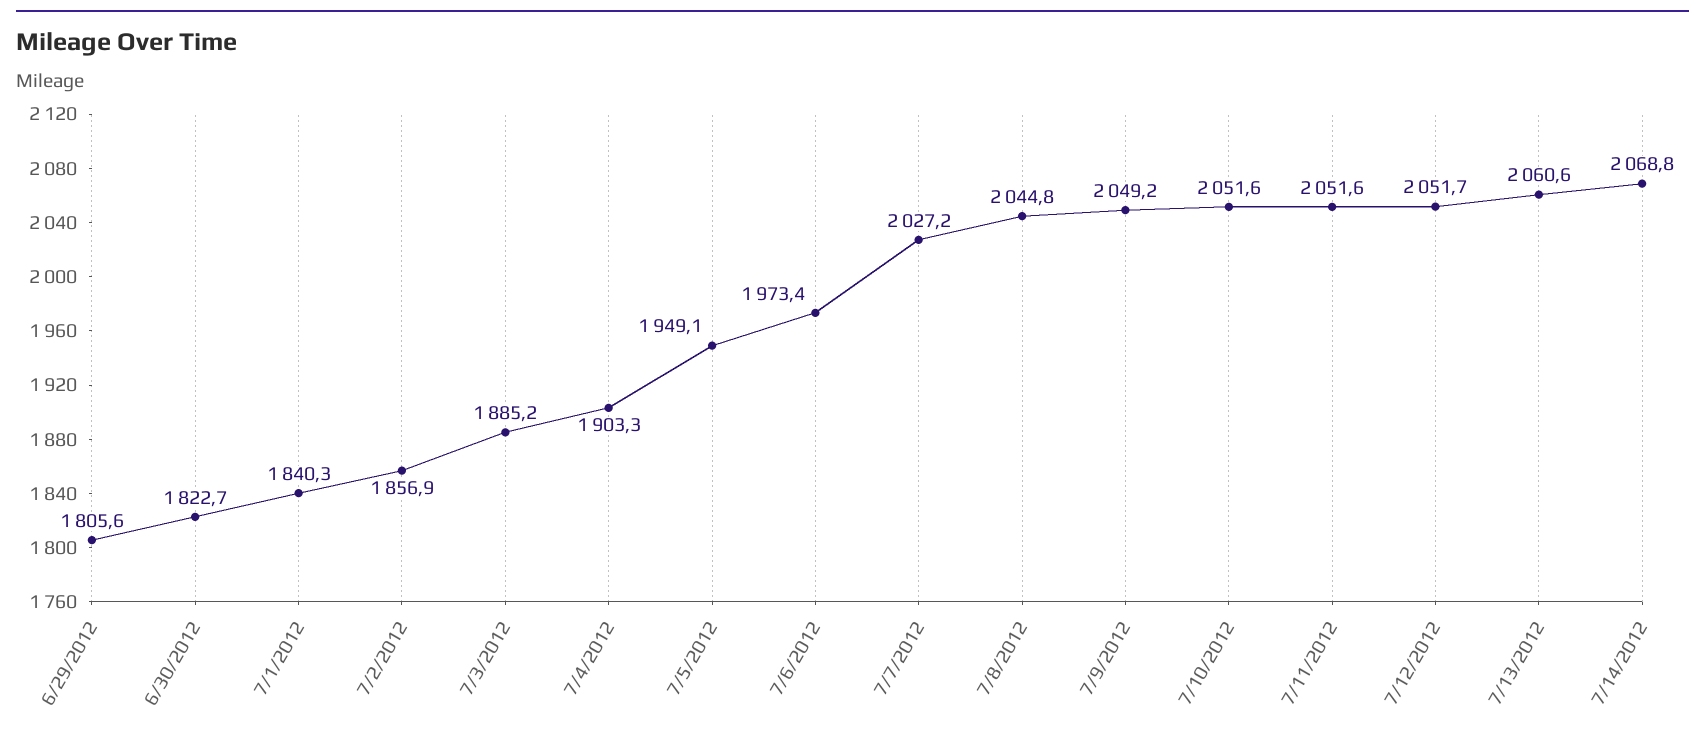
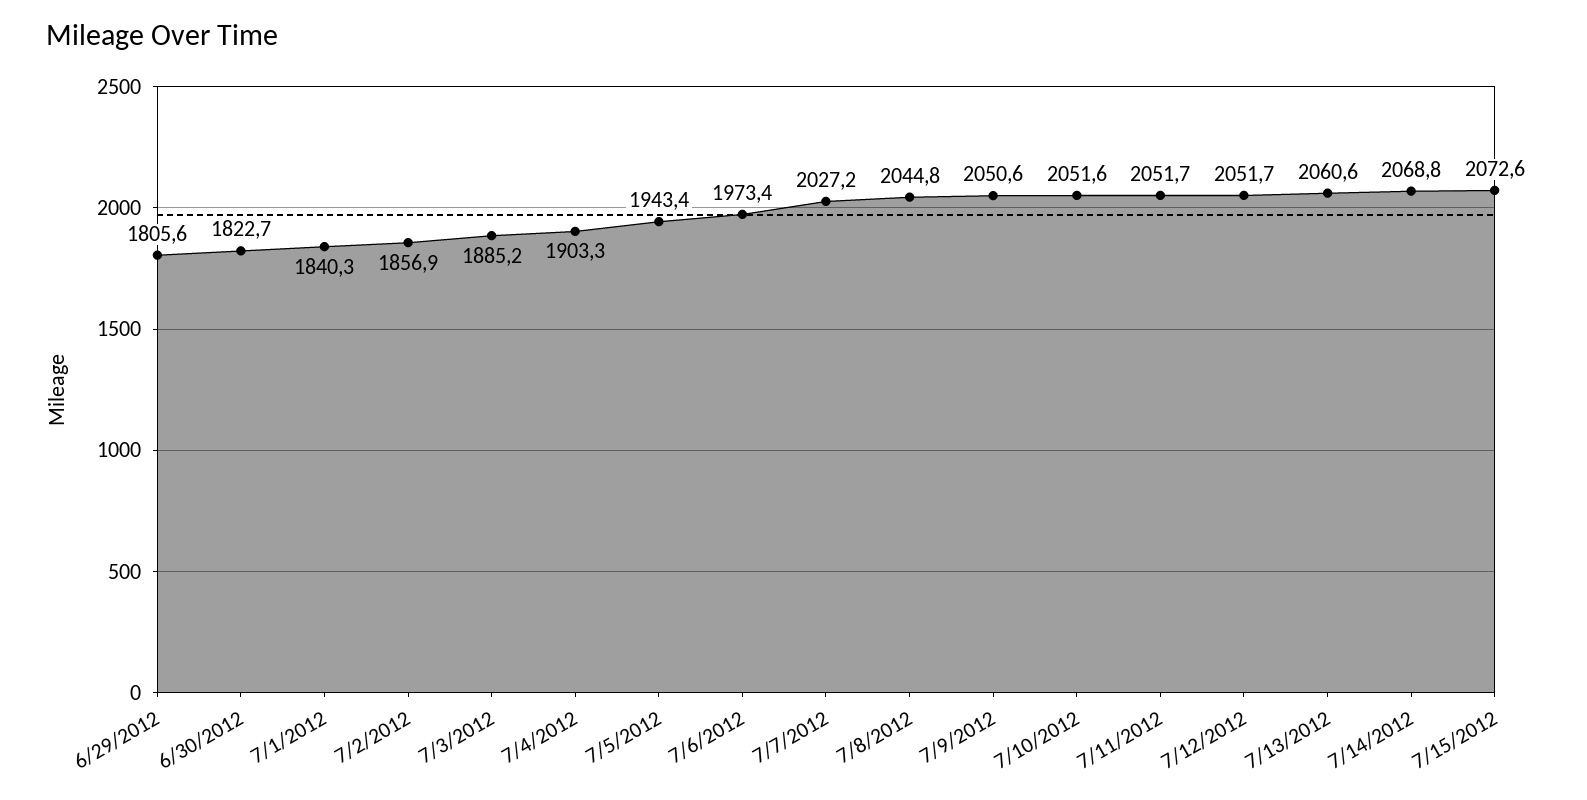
7/5/2012: 1949.1 -> 1943.4
7/9/2012: 2049.2 -> 2050.6
7/11/2012: 2051.6 -> 2051.7
7/15/2012: none -> 2072.6

